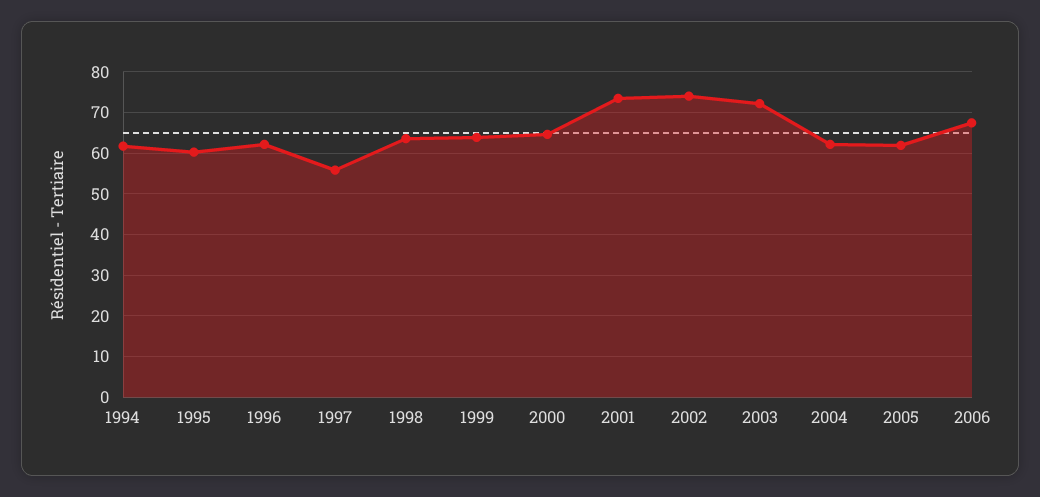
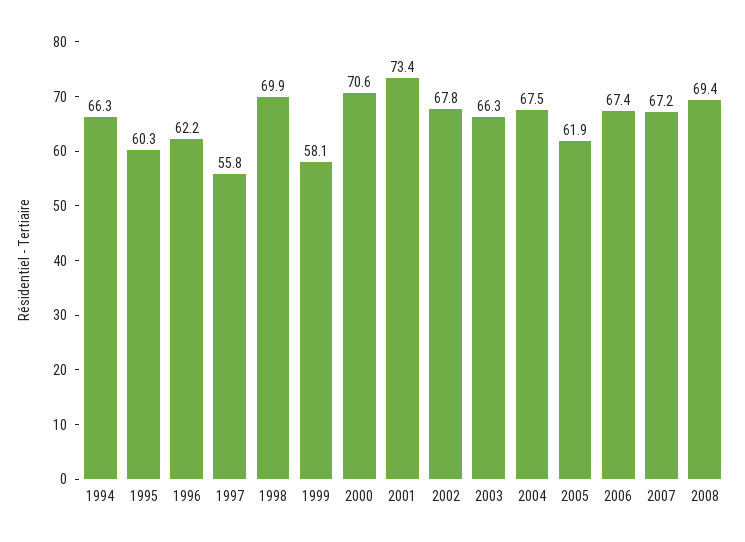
1994: 62 -> 66.3
1998: 64 -> 69.9
1999: 64 -> 58.1
2000: 64 -> 70.6
2002: 74 -> 67.8
2003: 72 -> 66.3
2004: 62 -> 67.5
2007: none -> 67.2
2008: none -> 69.4

